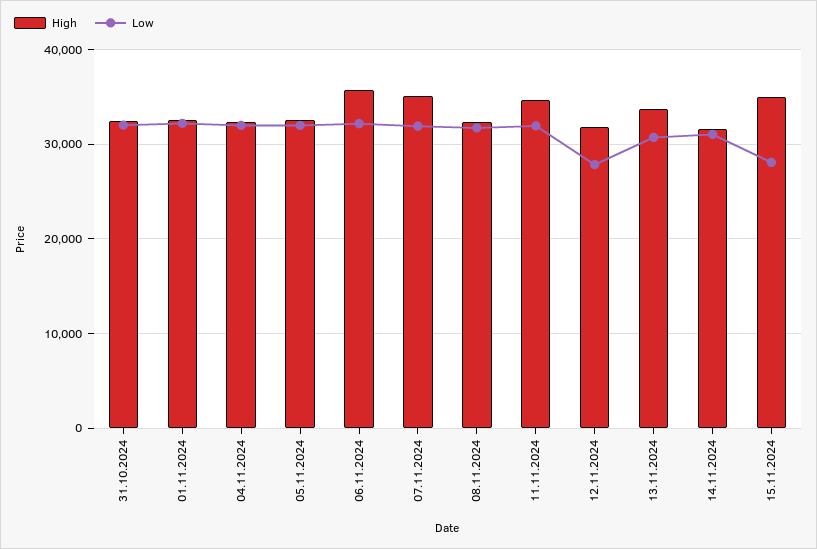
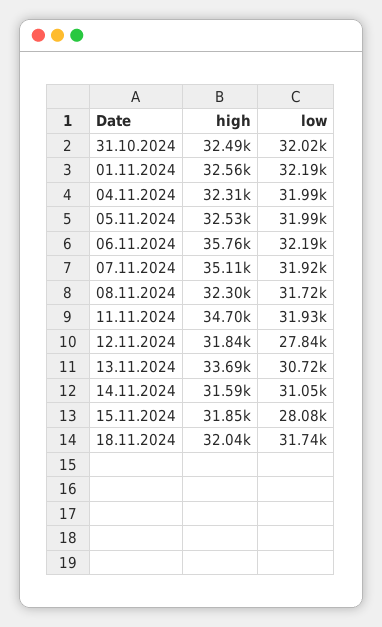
High, 15.11.2024: 35000 -> 31850
High, 18.11.2024: none -> 32040
Low, 18.11.2024: none -> 31740

